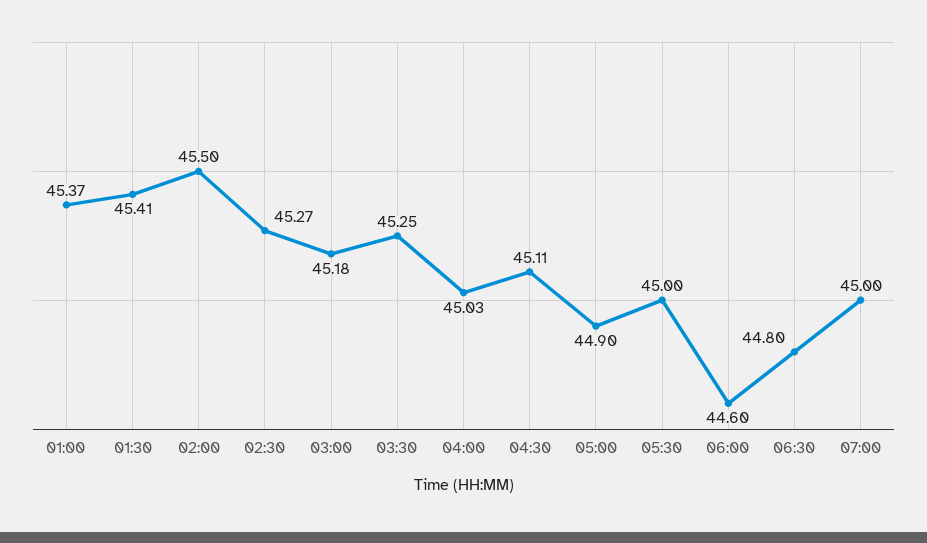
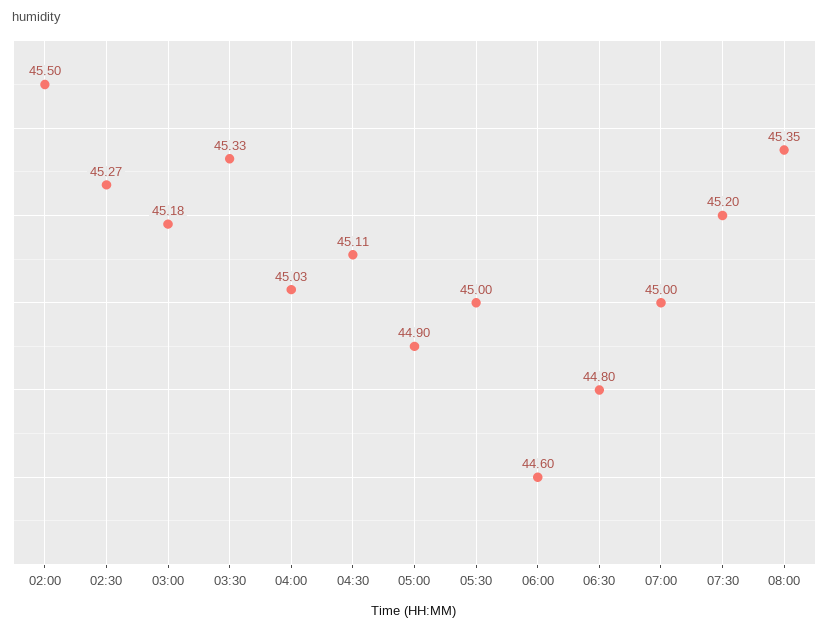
01:00: 45.37 -> none
01:30: 45.41 -> none
03:30: 45.25 -> 45.33
07:30: none -> 45.2
08:00: none -> 45.35

